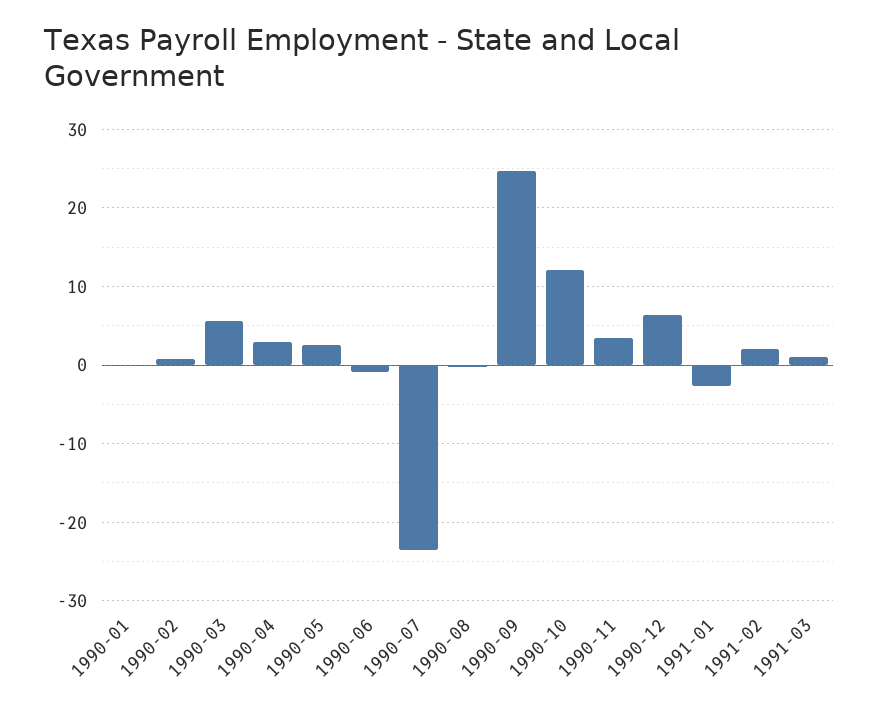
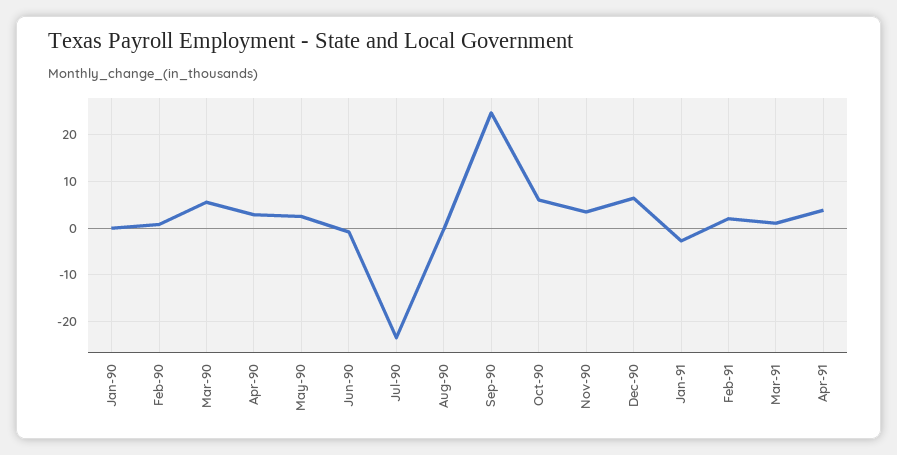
1990-10: 12 -> 6
Apr-91: none -> 4

